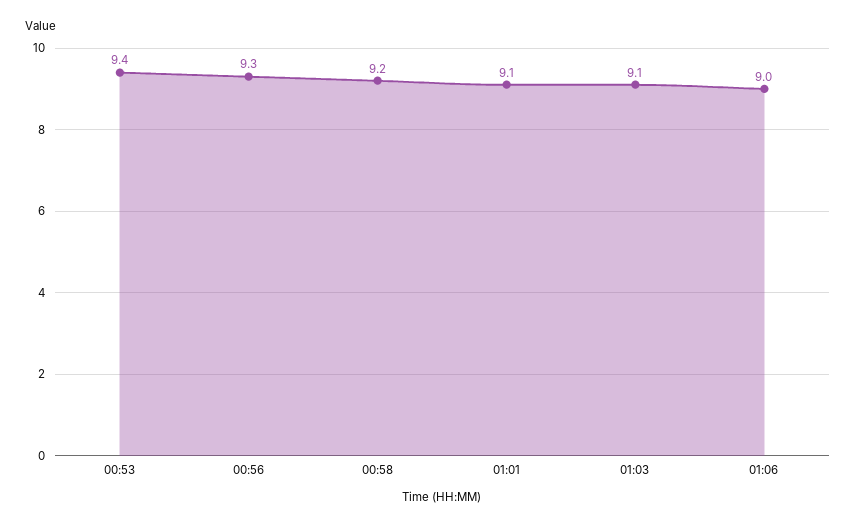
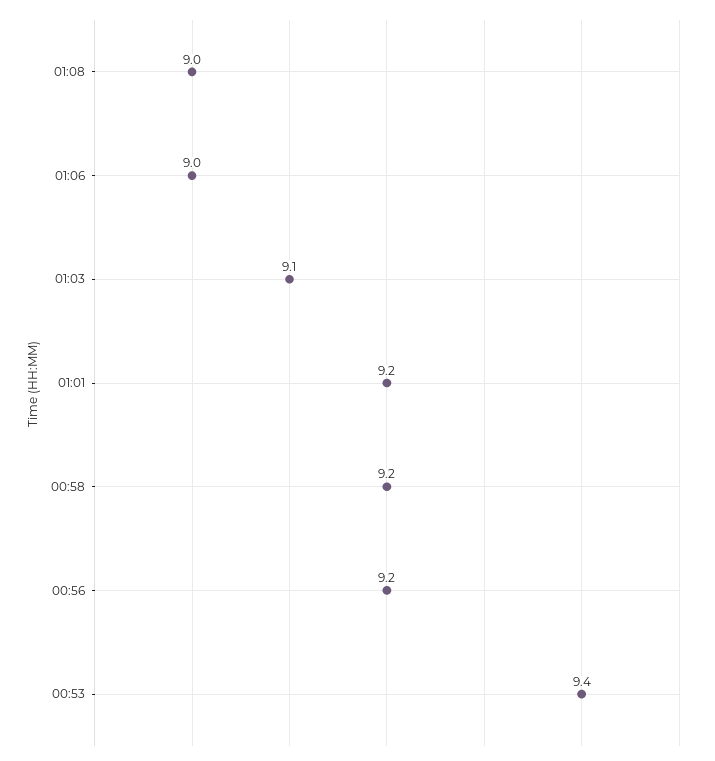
00:56: 9.3 -> 9.2
01:01: 9.1 -> 9.2
01:08: none -> 9

